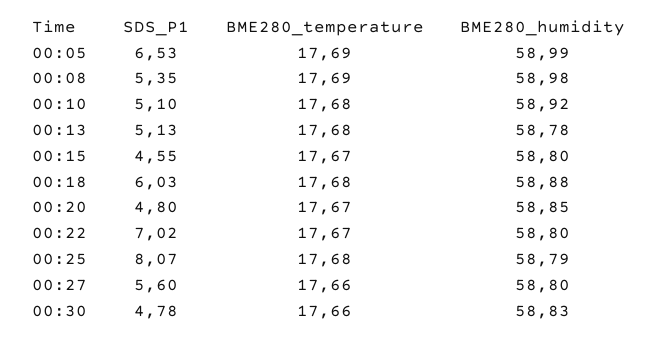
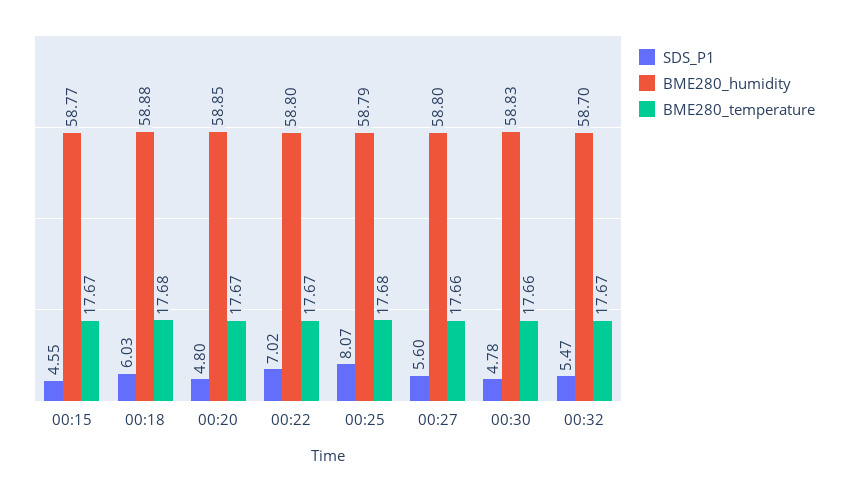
SDS_P1, 00:05: 6.53 -> none
BME280_temperature, 00:05: 17.69 -> none
BME280_humidity, 00:05: 58.99 -> none
SDS_P1, 00:08: 5.35 -> none
BME280_temperature, 00:08: 17.69 -> none
BME280_humidity, 00:08: 58.98 -> none
SDS_P1, 00:10: 5.1 -> none
BME280_temperature, 00:10: 17.68 -> none
BME280_humidity, 00:10: 58.92 -> none
SDS_P1, 00:13: 5.13 -> none
BME280_temperature, 00:13: 17.68 -> none
BME280_humidity, 00:13: 58.78 -> none
BME280_humidity, 00:15: 58.8 -> 58.77
SDS_P1, 00:32: none -> 5.47
BME280_humidity, 00:32: none -> 58.7
BME280_temperature, 00:32: none -> 17.67

